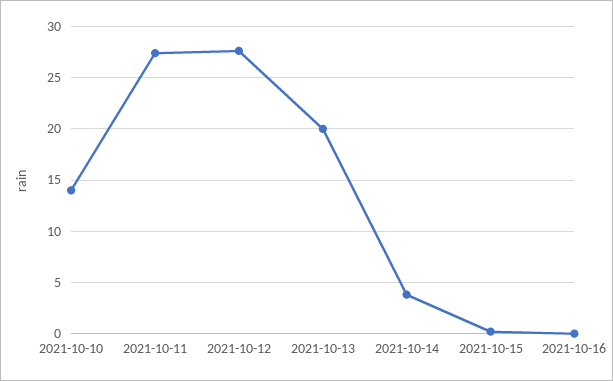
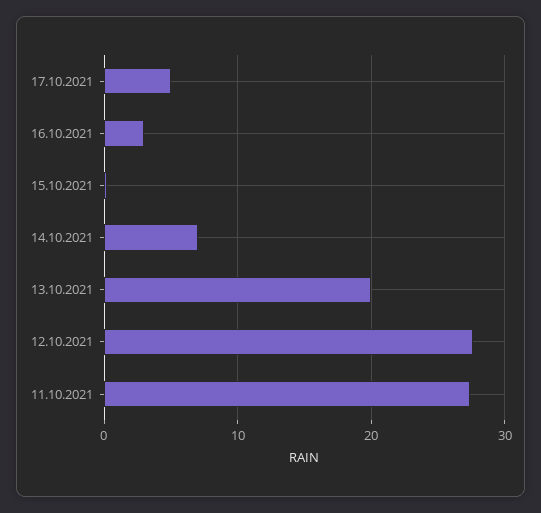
2021-10-10: 14 -> none
2021-10-14: 4 -> 7
2021-10-16: 0 -> 3
17.10.2021: none -> 5

